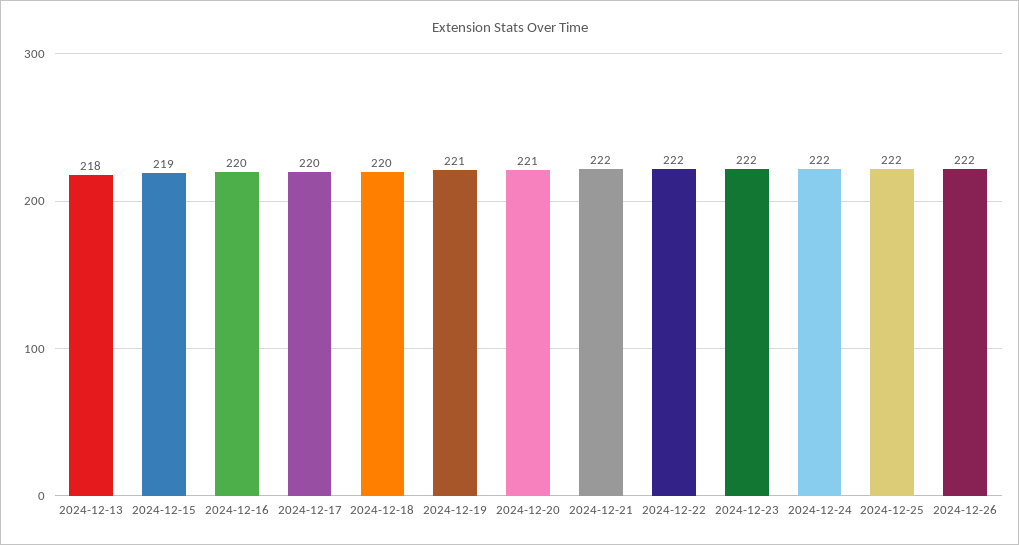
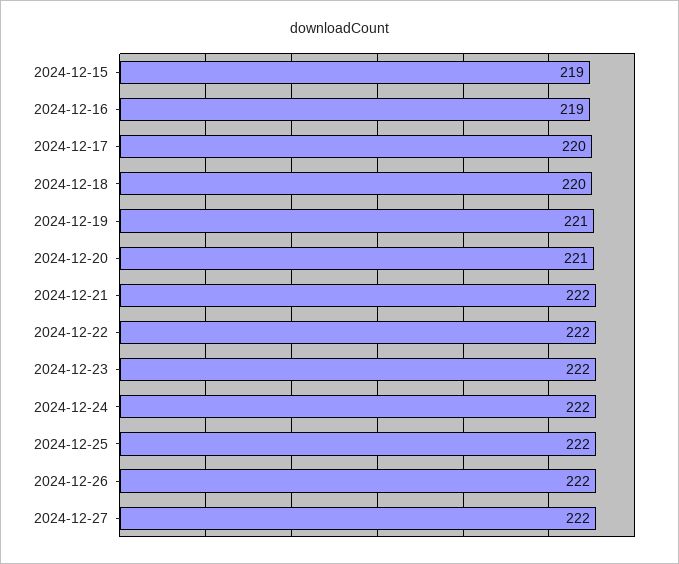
2024-12-13: 218 -> none
2024-12-16: 220 -> 219
2024-12-27: none -> 222

